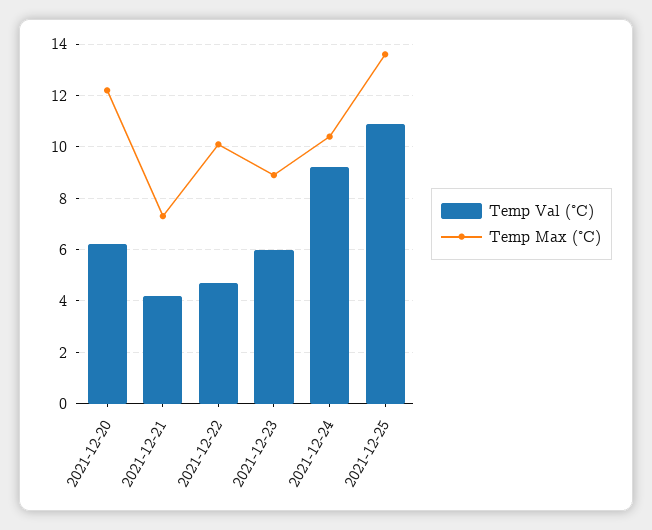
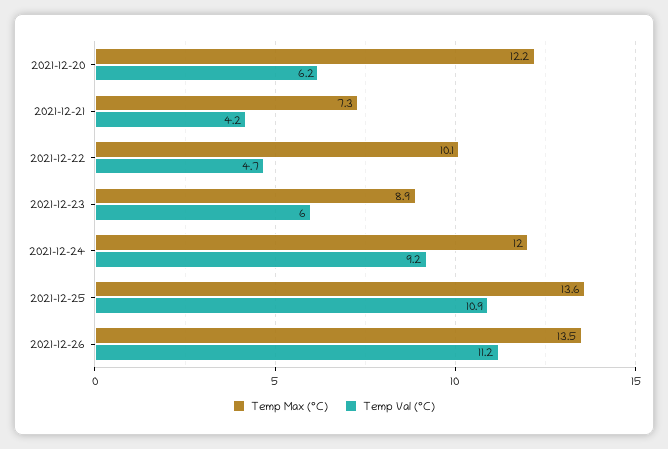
Temp Max (°C), 2021-12-24: 10.5 -> 12
Temp Max (°C), 2021-12-26: none -> 13.5
Temp Val (°C), 2021-12-26: none -> 11.2

